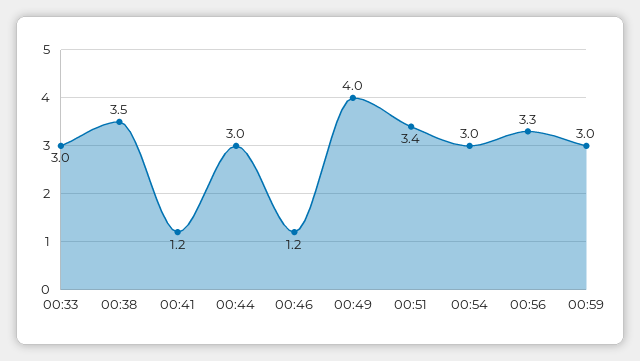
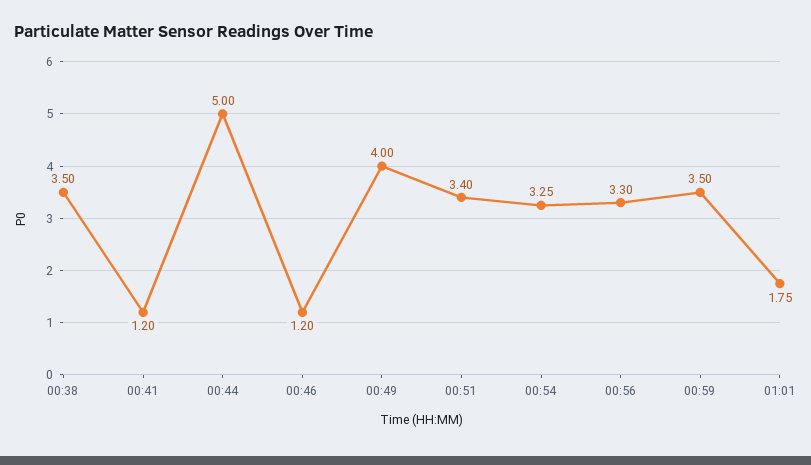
00:33: 3 -> none
00:44: 3 -> 5
00:54: 3 -> 3.25
00:59: 3 -> 3.5
01:01: none -> 1.75

